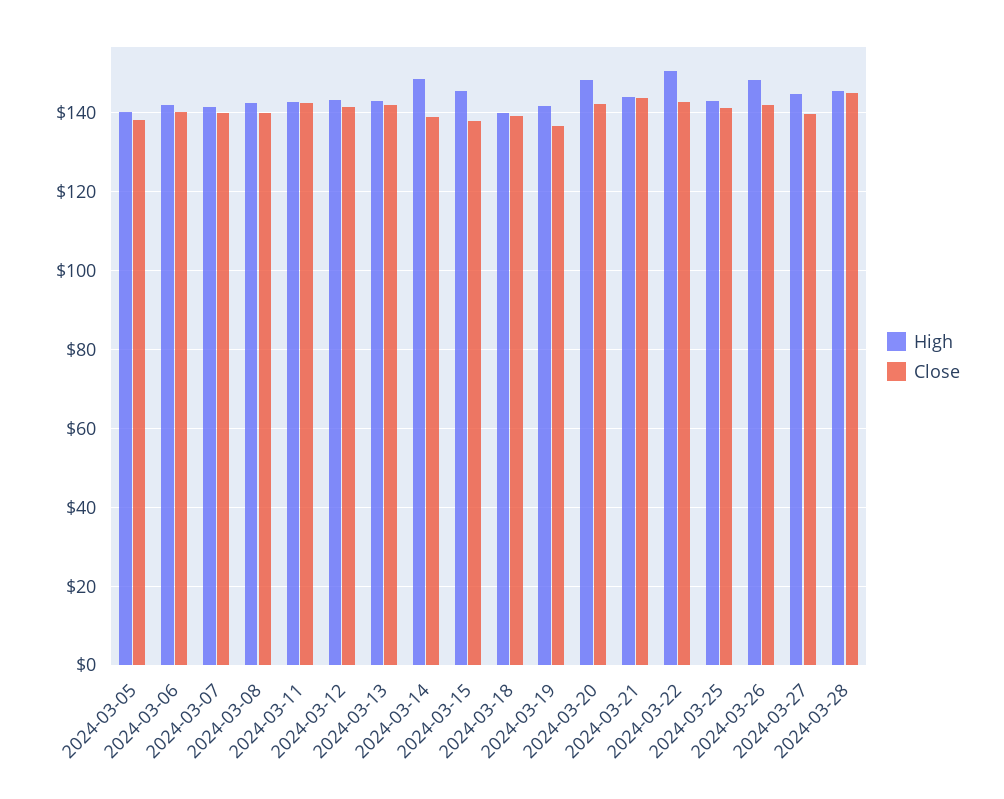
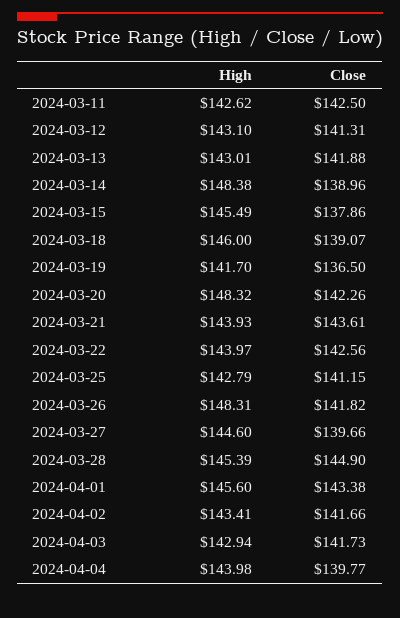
High, 2024-03-05: 140 -> none
Close, 2024-03-05: 138 -> none
High, 2024-03-06: 142 -> none
Close, 2024-03-06: 140 -> none
High, 2024-03-07: 142 -> none
Close, 2024-03-07: 140 -> none
High, 2024-03-08: 142 -> none
Close, 2024-03-08: 140 -> none
High, 2024-03-18: 140 -> 146
High, 2024-03-22: 150 -> 143.97
High, 2024-04-01: none -> 145.6
Close, 2024-04-01: none -> 143.38
High, 2024-04-02: none -> 143.41
Close, 2024-04-02: none -> 141.66
High, 2024-04-03: none -> 142.94
Close, 2024-04-03: none -> 141.73
High, 2024-04-04: none -> 143.98
Close, 2024-04-04: none -> 139.77

